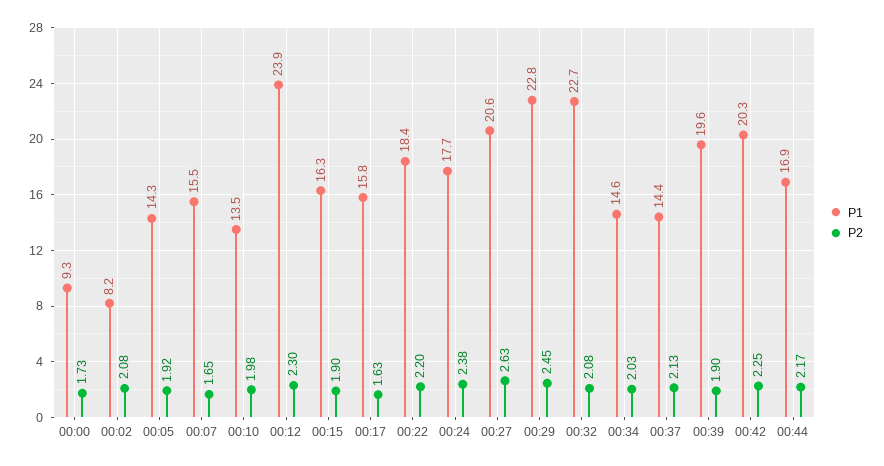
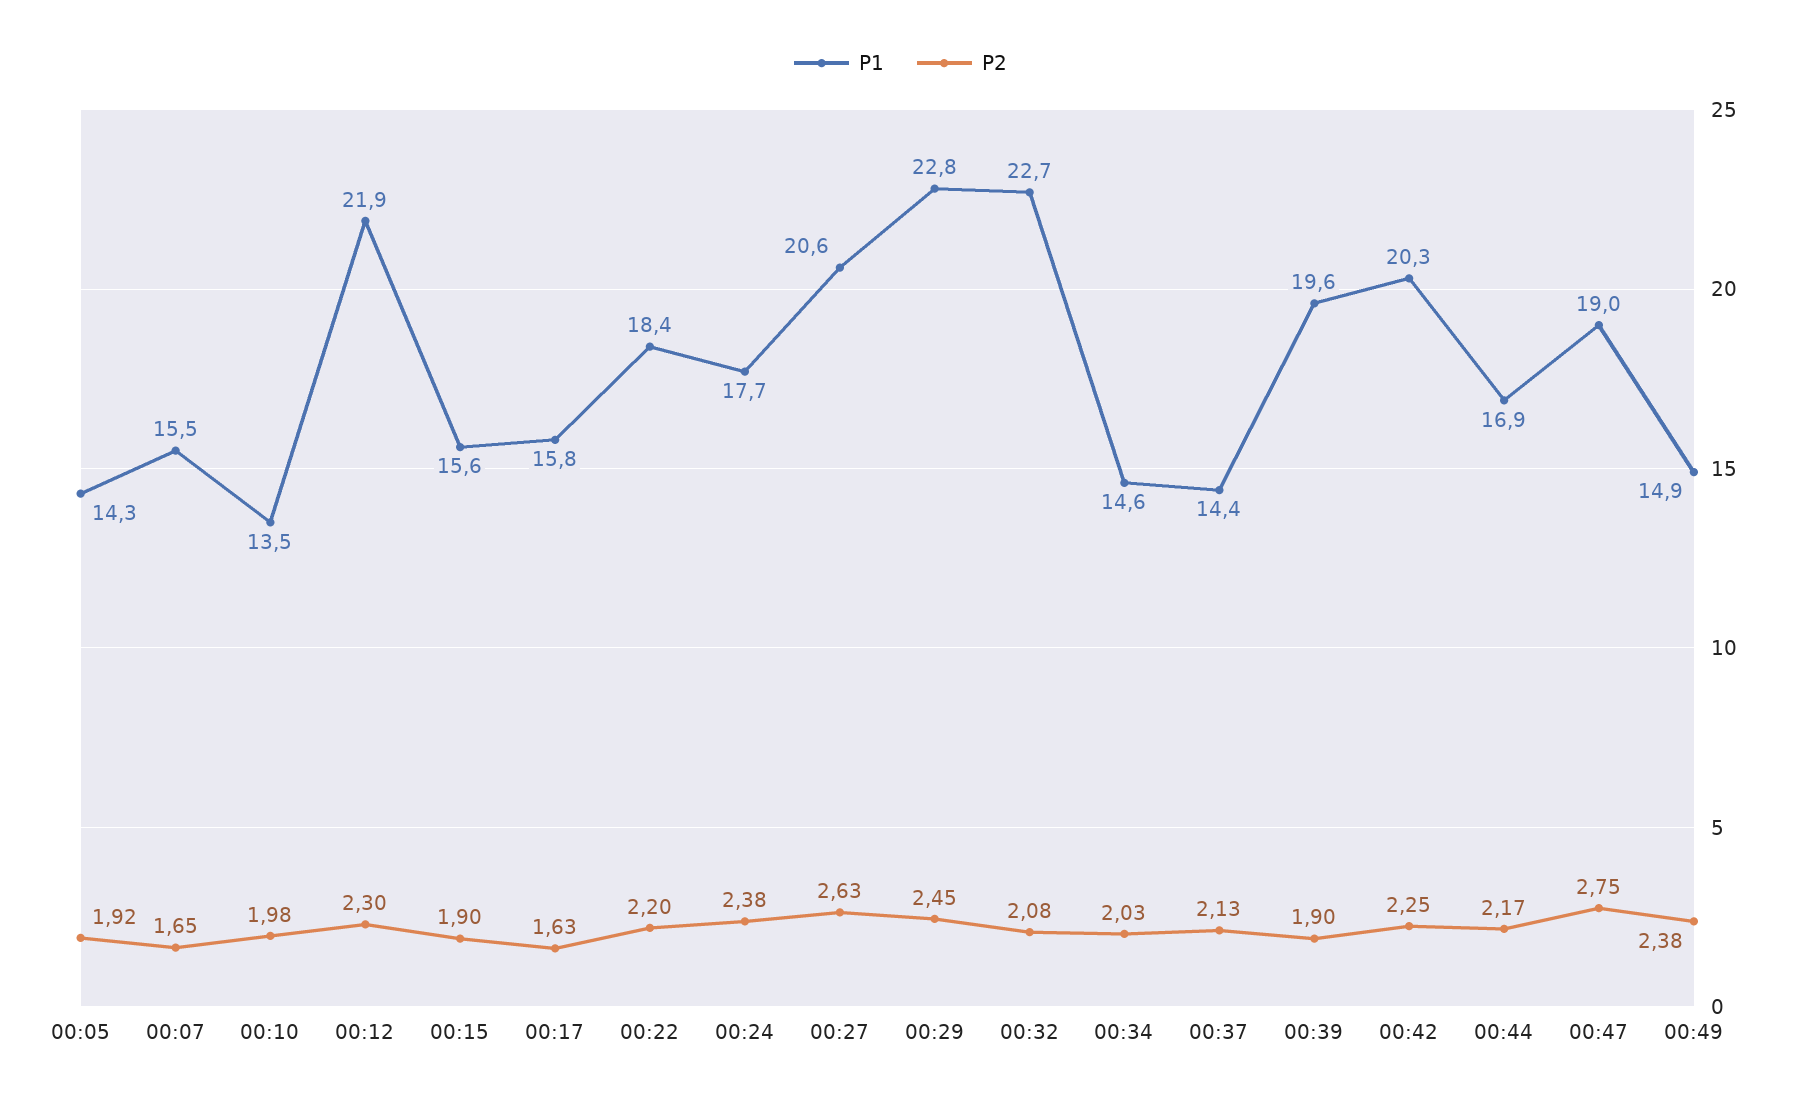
P1, 00:00: 9.3 -> none
P2, 00:00: 1.73 -> none
P1, 00:02: 8.2 -> none
P2, 00:02: 2.08 -> none
P1, 00:12: 23.9 -> 21.9
P1, 00:15: 16.3 -> 15.6
P1, 00:47: none -> 19
P2, 00:47: none -> 2.75
P1, 00:49: none -> 14.9
P2, 00:49: none -> 2.38

